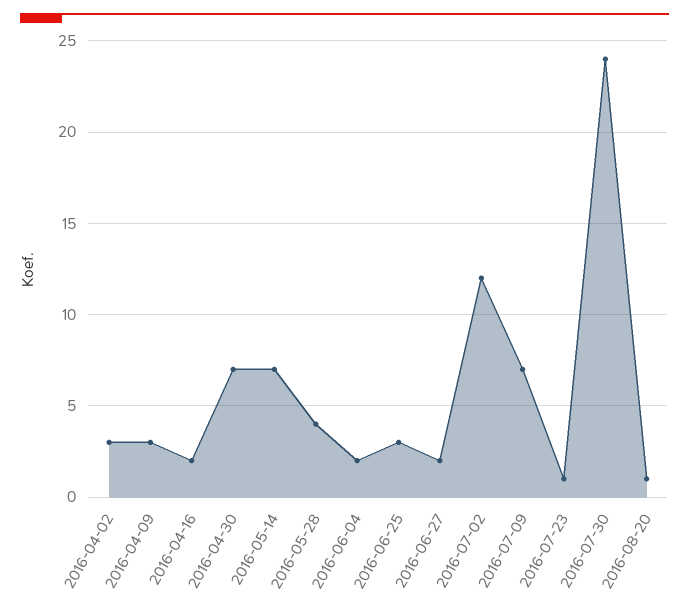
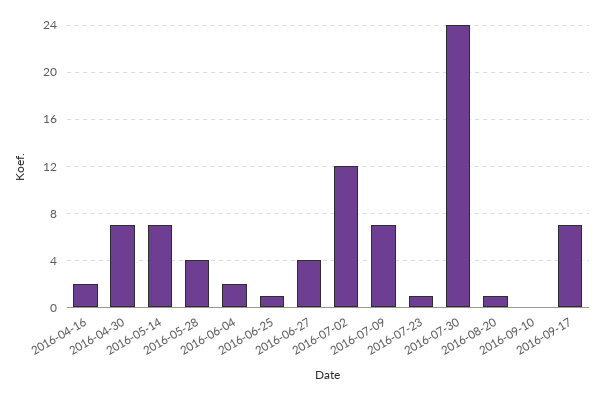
2016-04-02: 3 -> none
2016-04-09: 3 -> none
2016-06-25: 3 -> 1
2016-06-27: 2 -> 4
2016-09-10: none -> 0
2016-09-17: none -> 7

